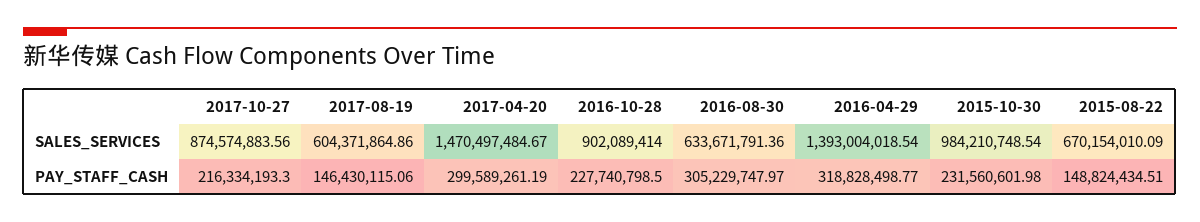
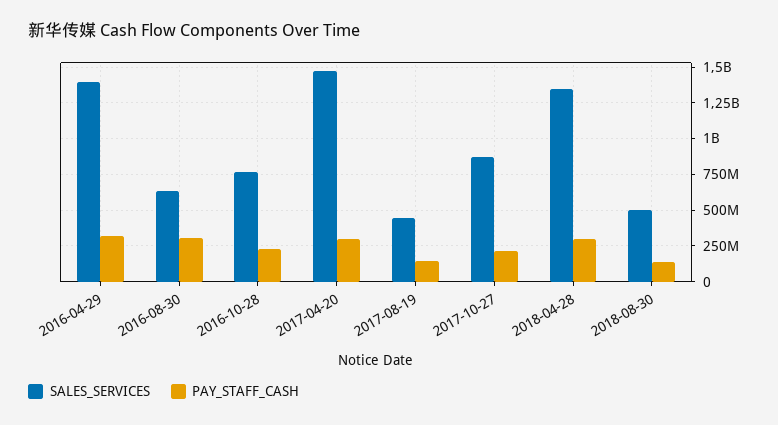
SALES_SERVICES, 2017-08-19: 604371864.86 -> 450000000
SALES_SERVICES, 2016-10-28: 902089414 -> 750000000
SALES_SERVICES, 2015-10-30: 984210748.54 -> none
SALES_SERVICES, 2015-08-22: 670154010.09 -> none
PAY_STAFF_CASH, 2015-10-30: 231560601.98 -> none
PAY_STAFF_CASH, 2015-08-22: 148824434.51 -> none
SALES_SERVICES, 2018-04-28: none -> 1350000000
PAY_STAFF_CASH, 2018-04-28: none -> 300000000
SALES_SERVICES, 2018-08-30: none -> 500000000
PAY_STAFF_CASH, 2018-08-30: none -> 150000000

